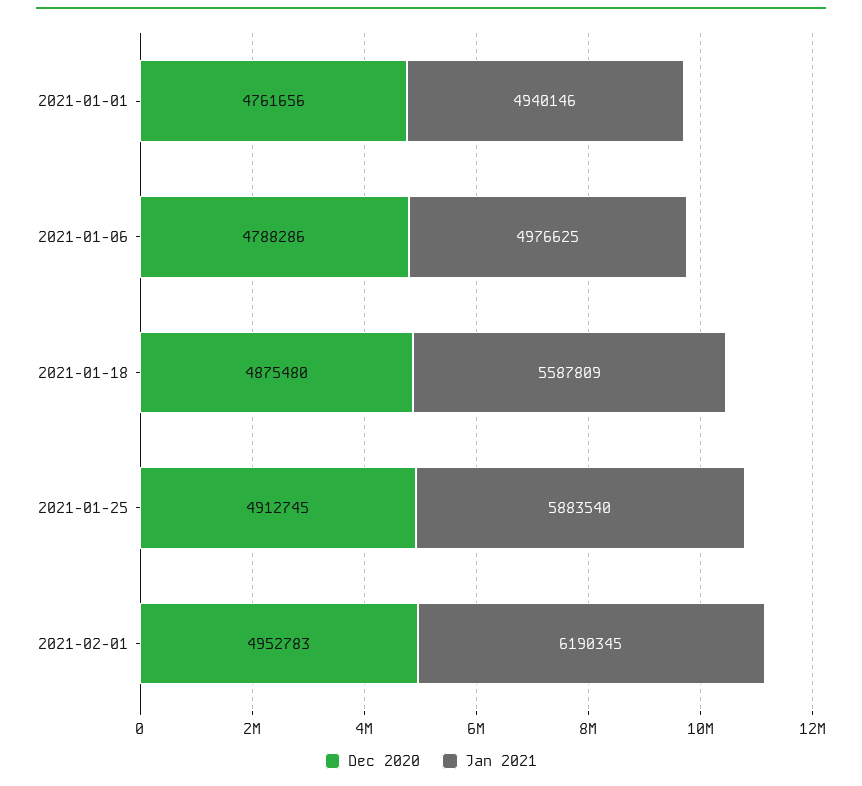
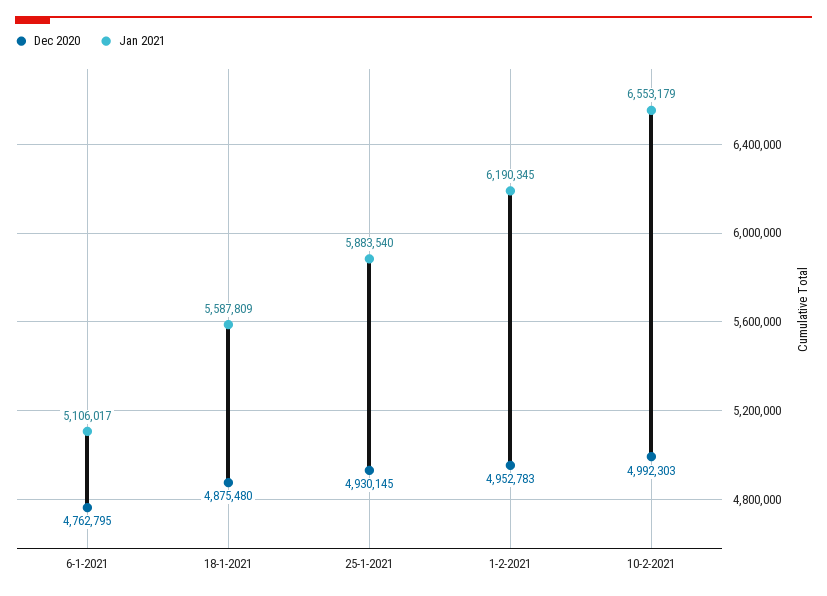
Dec 2020, 2021-01-01: 4761656 -> none
Jan 2021, 2021-01-01: 4940146 -> none
Dec 2020, 2021-01-06: 4788286 -> 4762795
Jan 2021, 2021-01-06: 4976625 -> 5106017
Dec 2020, 2021-01-25: 4912745 -> 4930145
Dec 2020, 10-2-2021: none -> 4992303
Jan 2021, 10-2-2021: none -> 6553179

